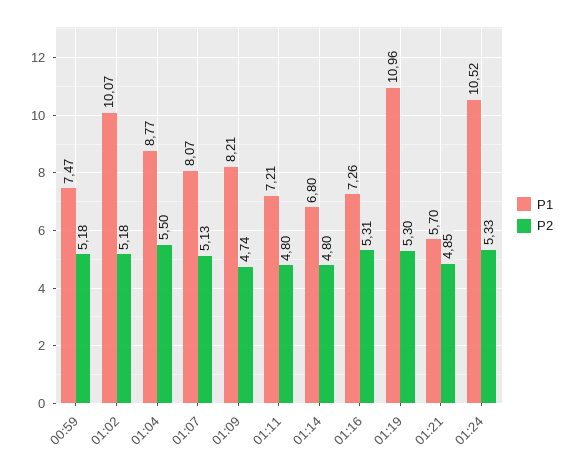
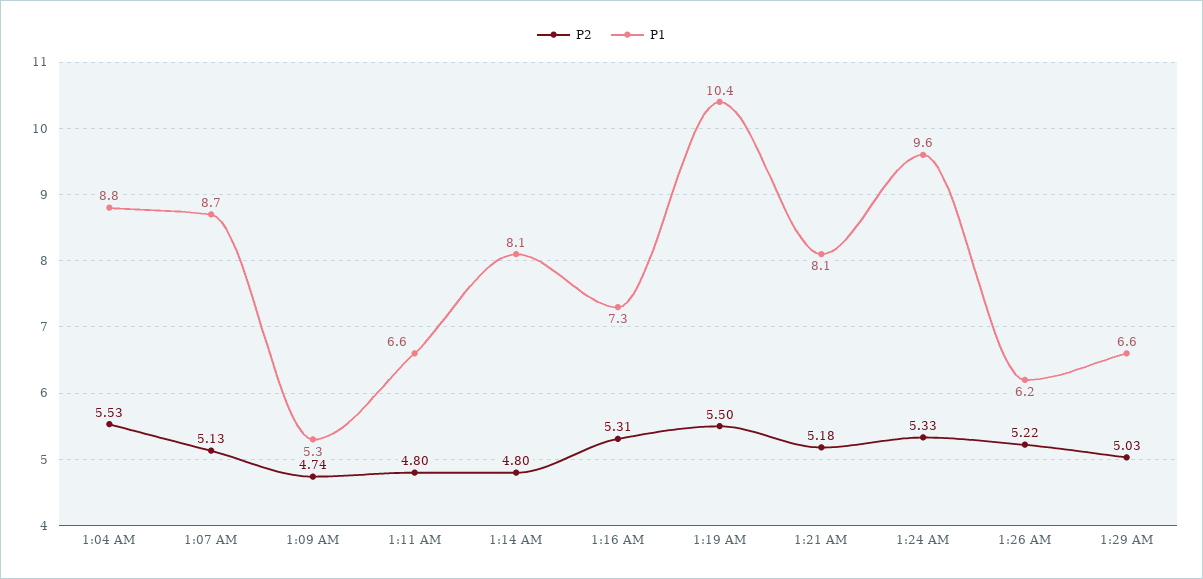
P1, 00:59: 7.47 -> none
P2, 00:59: 5.18 -> none
P1, 01:02: 10.07 -> none
P2, 01:02: 5.18 -> none
P2, 01:04: 5.5 -> 5.53
P1, 01:07: 8.07 -> 8.7
P1, 01:09: 8.21 -> 5.3
P1, 01:11: 7.21 -> 6.6
P1, 01:14: 6.8 -> 8.1
P1, 01:19: 10.96 -> 10.4
P2, 01:19: 5.3 -> 5.5
P1, 01:21: 5.7 -> 8.1
P2, 01:21: 4.85 -> 5.18
P1, 01:24: 10.52 -> 9.6
P2, 1:26 AM: none -> 5.22
P1, 1:26 AM: none -> 6.2
P2, 1:29 AM: none -> 5.03
P1, 1:29 AM: none -> 6.6

